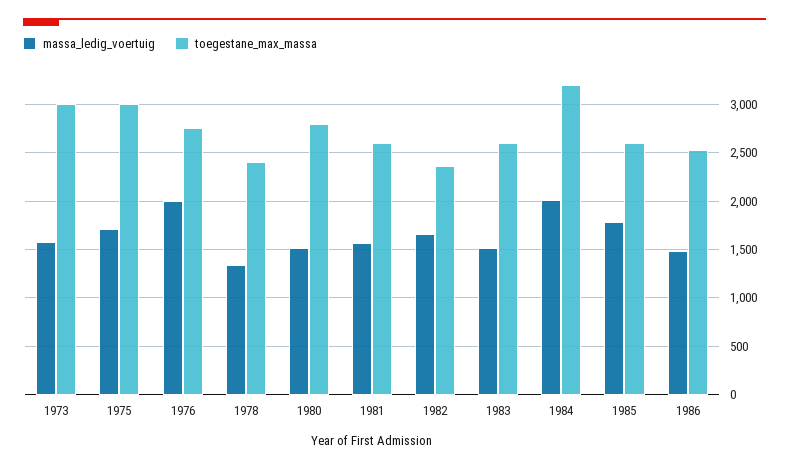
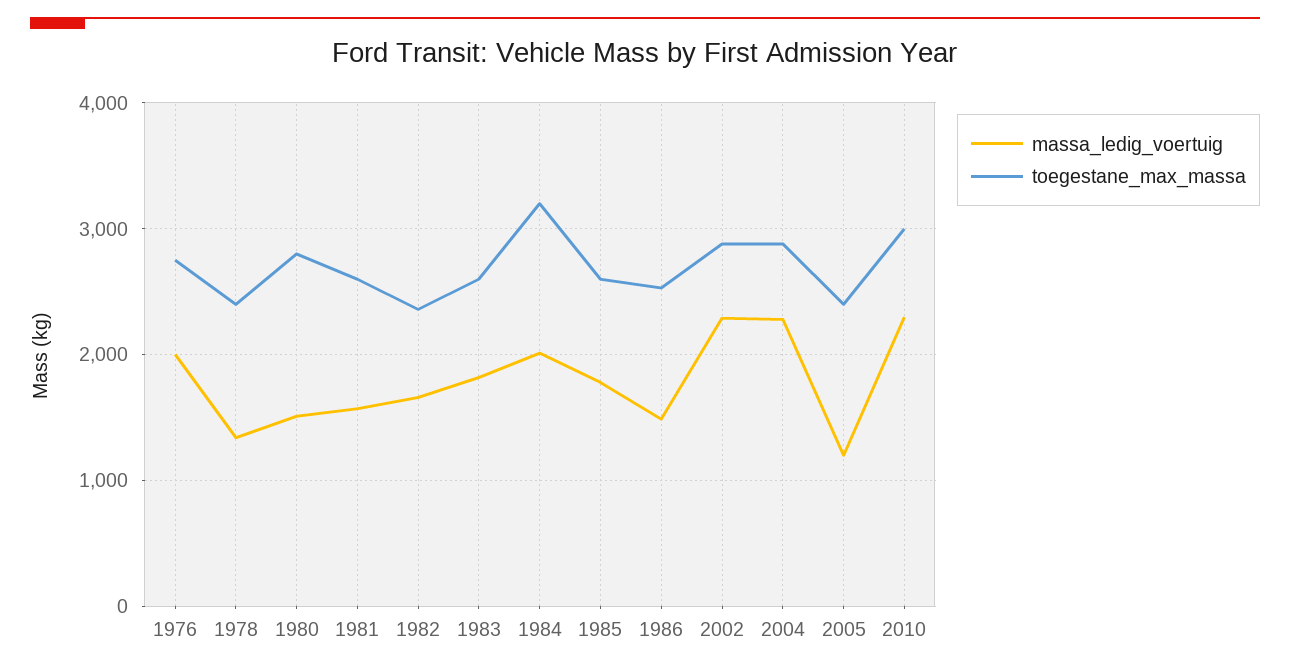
massa_ledig_voertuig, 1973: 1600 -> none
toegestane_max_massa, 1973: 3000 -> none
massa_ledig_voertuig, 1975: 1700 -> none
toegestane_max_massa, 1975: 3000 -> none
massa_ledig_voertuig, 1983: 1500 -> 1800
massa_ledig_voertuig, 2002: none -> 2300
toegestane_max_massa, 2002: none -> 2900
massa_ledig_voertuig, 2004: none -> 2300
toegestane_max_massa, 2004: none -> 2900
massa_ledig_voertuig, 2005: none -> 1200
toegestane_max_massa, 2005: none -> 2400
massa_ledig_voertuig, 2010: none -> 2300
toegestane_max_massa, 2010: none -> 3000

